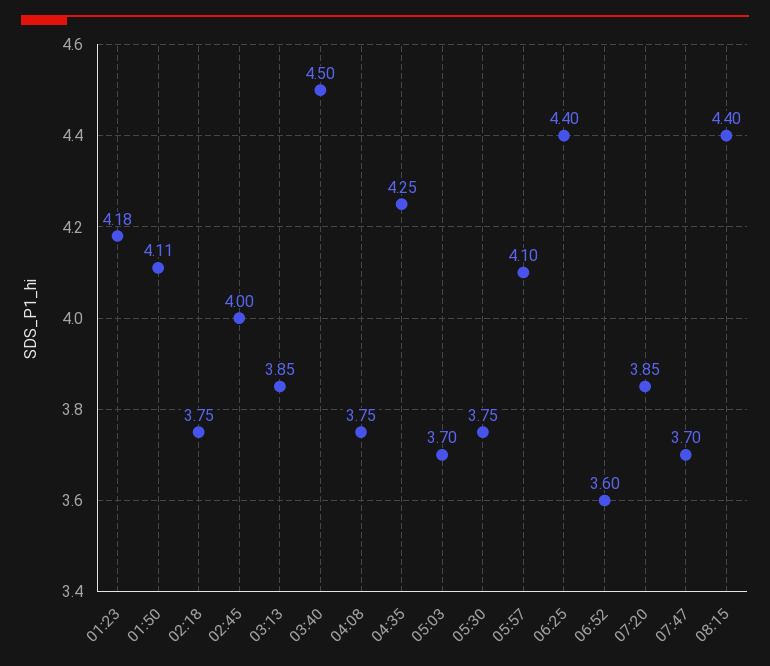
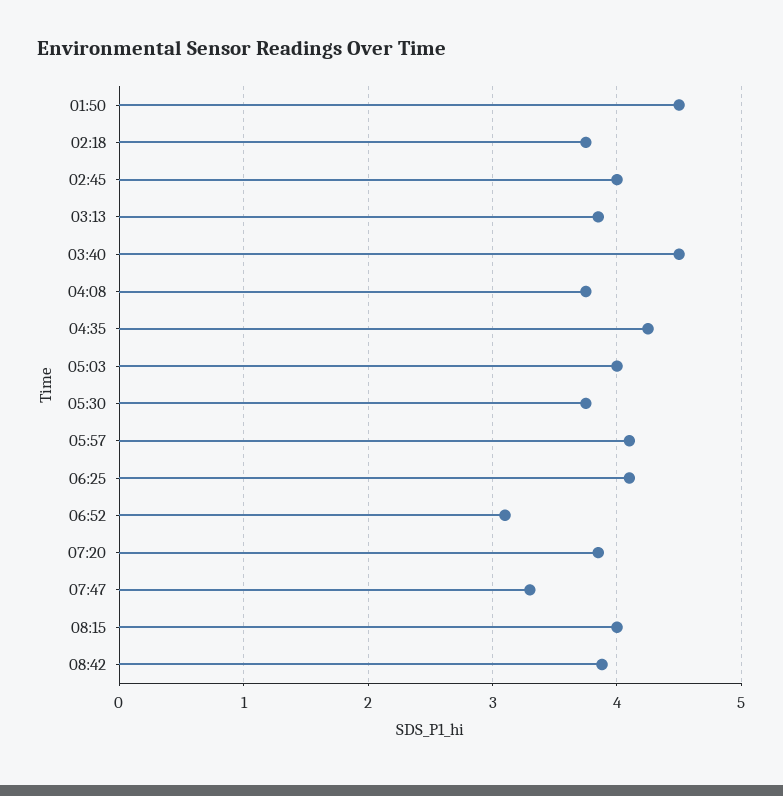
01:23: 4.18 -> none
01:50: 4.11 -> 4.5
05:03: 3.7 -> 4
06:25: 4.4 -> 4.1
06:52: 3.6 -> 3.1
07:47: 3.7 -> 3.3
08:15: 4.4 -> 4
08:42: none -> 3.9

